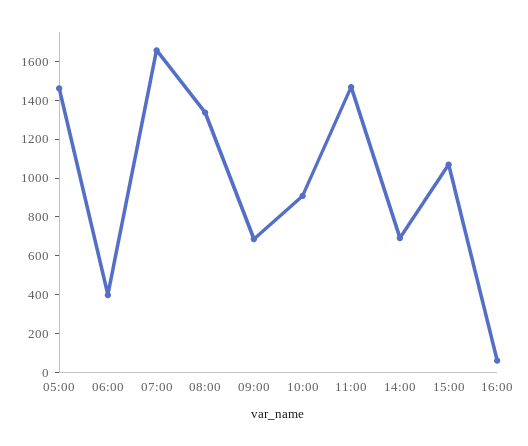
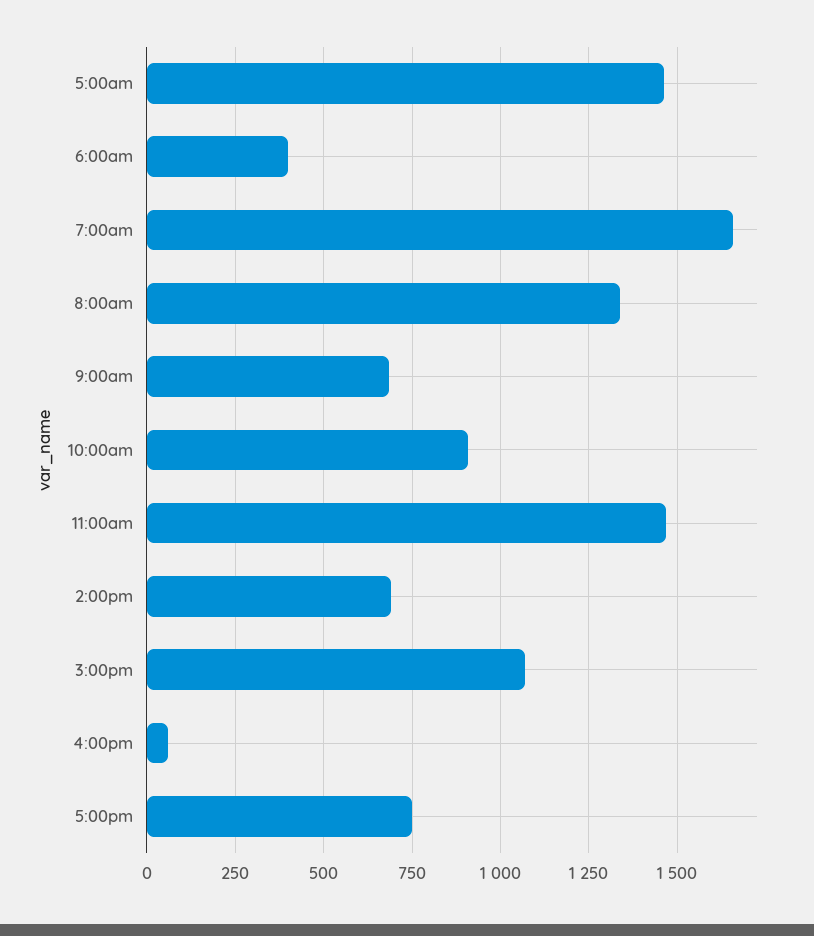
5:00pm: none -> 750

